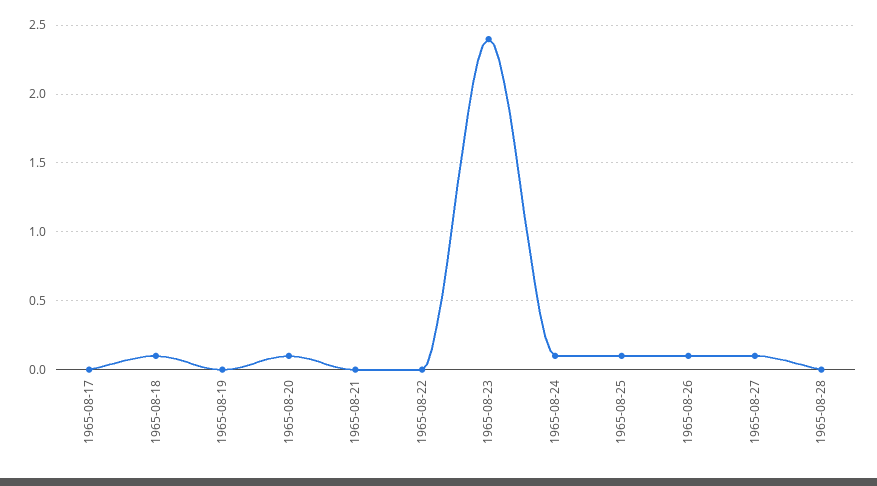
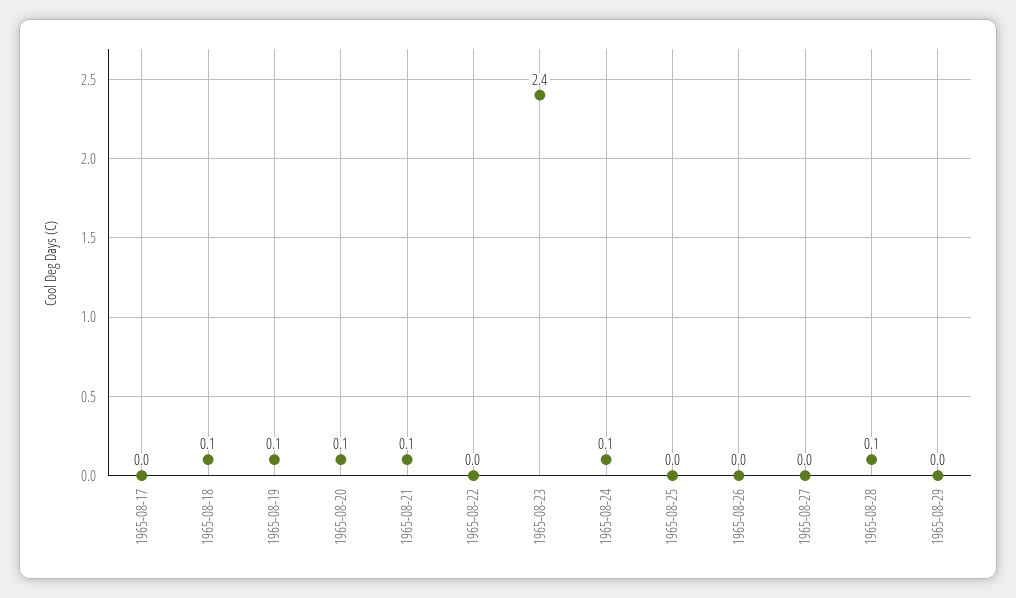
1965-08-19: 0 -> 0.1
1965-08-21: 0 -> 0.1
1965-08-25: 0.1 -> 0
1965-08-26: 0.1 -> 0
1965-08-27: 0.1 -> 0
1965-08-28: 0 -> 0.1
1965-08-29: none -> 0

